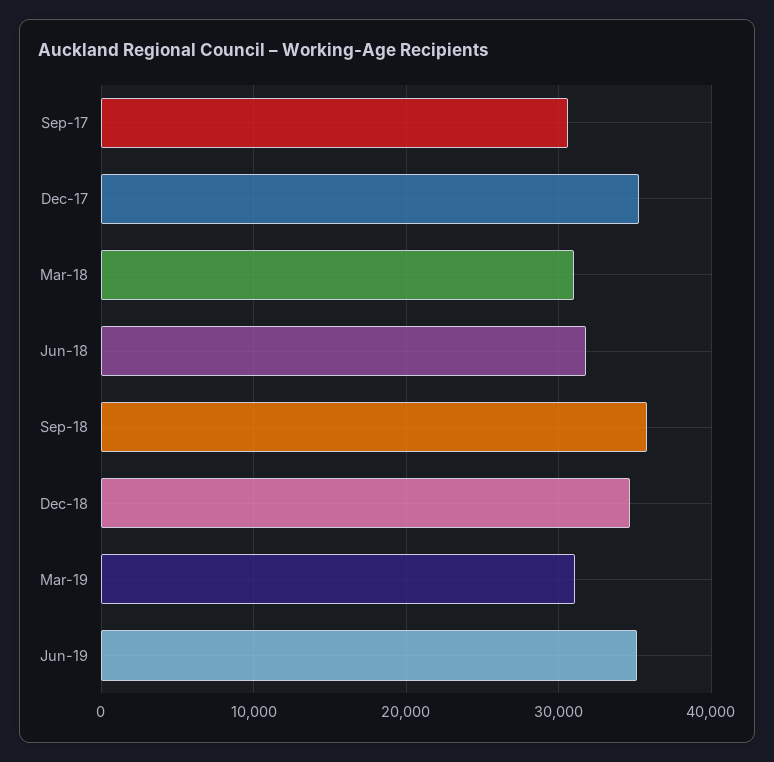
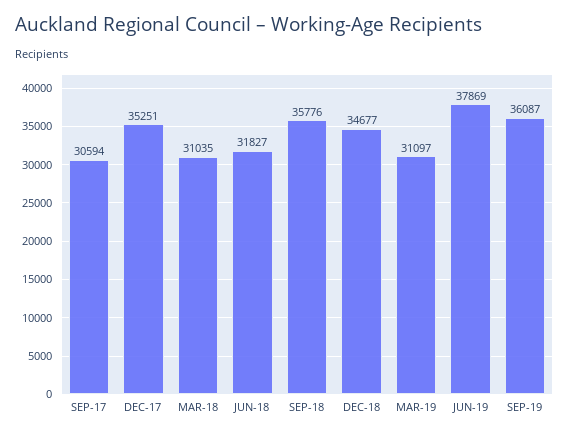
Jun-19: 35000 -> 37869
SEP-19: none -> 36087

